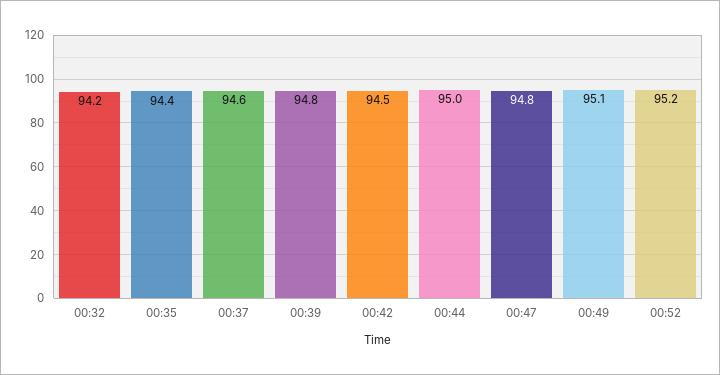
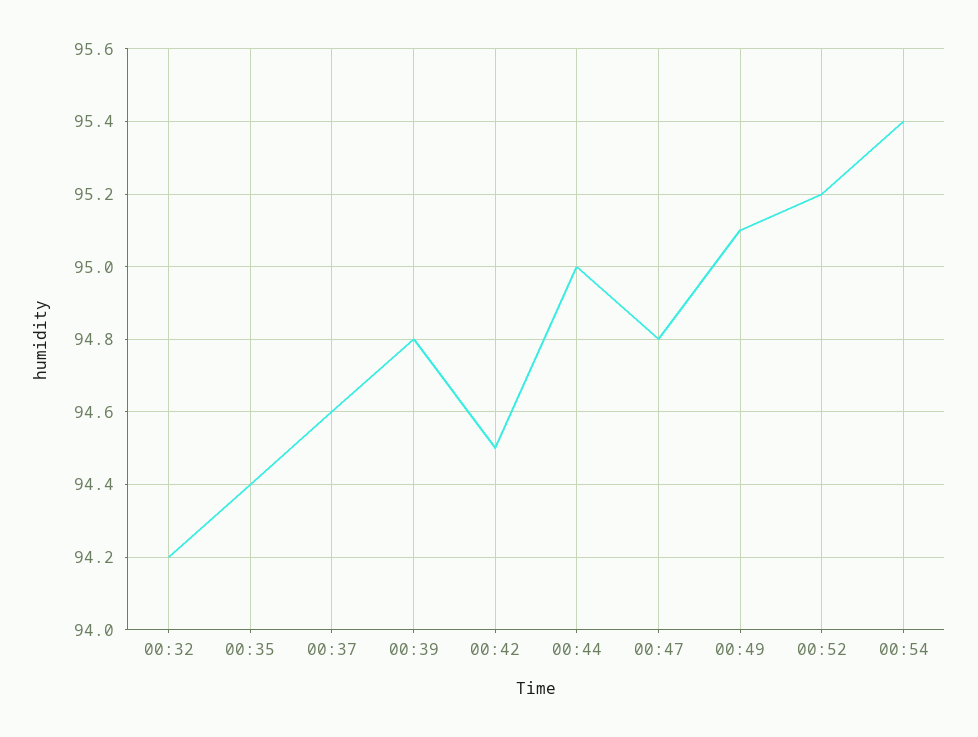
00:54: none -> 95.4

